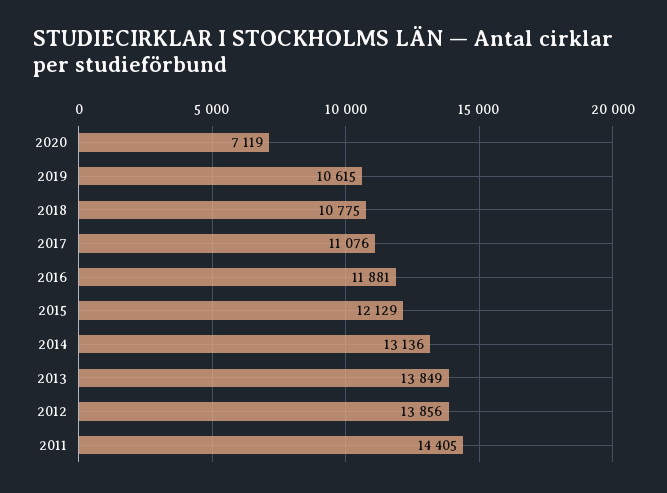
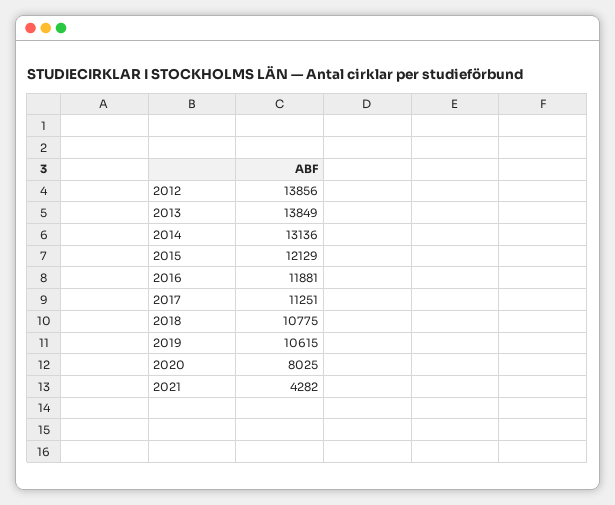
2020: 7119 -> 8025
2017: 11076 -> 11251
2011: 14405 -> none
2021: none -> 4282

